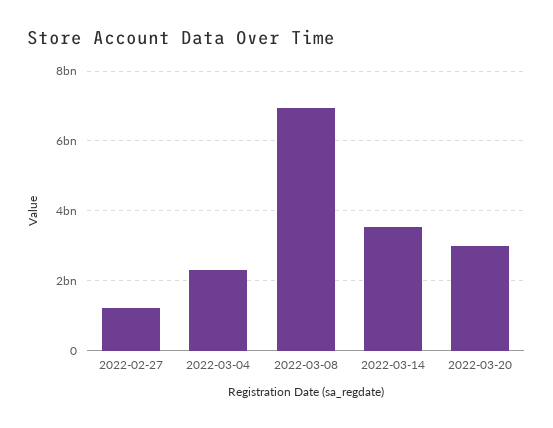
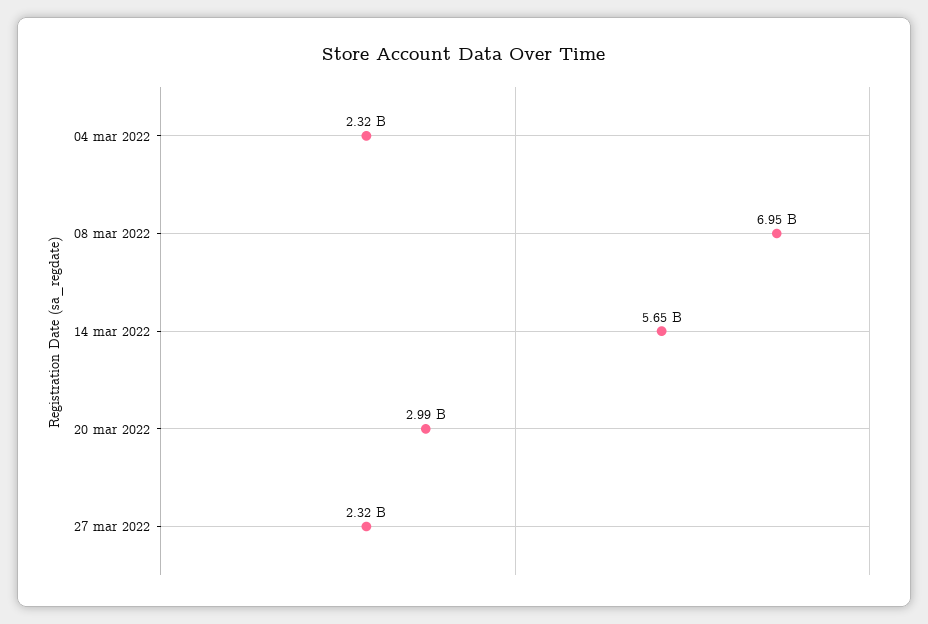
2022-02-27: 1200000000 -> none
2022-03-14: 3600000000 -> 5650000000
27 mar 2022: none -> 2320000000

